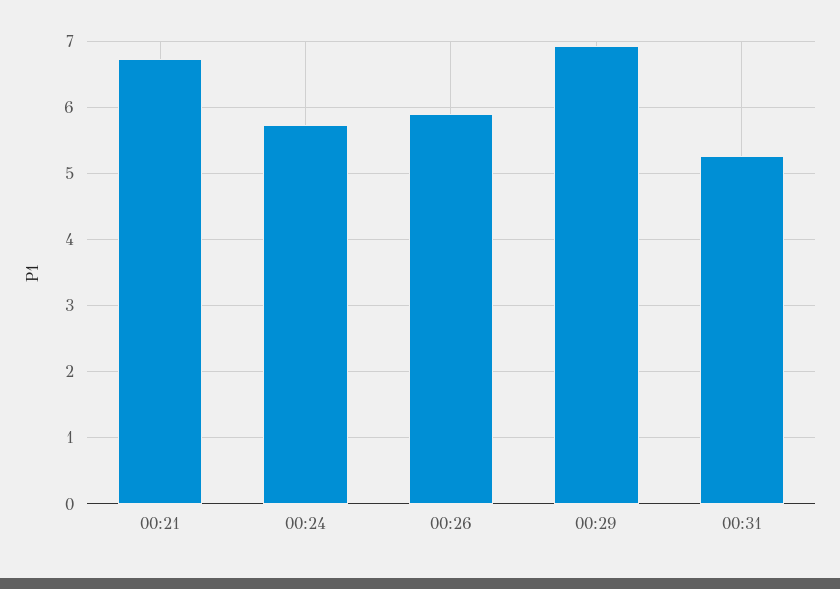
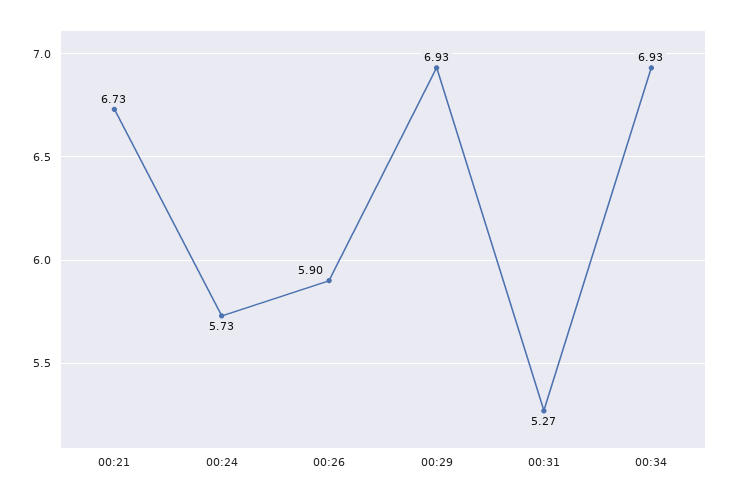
00:34: none -> 6.93

